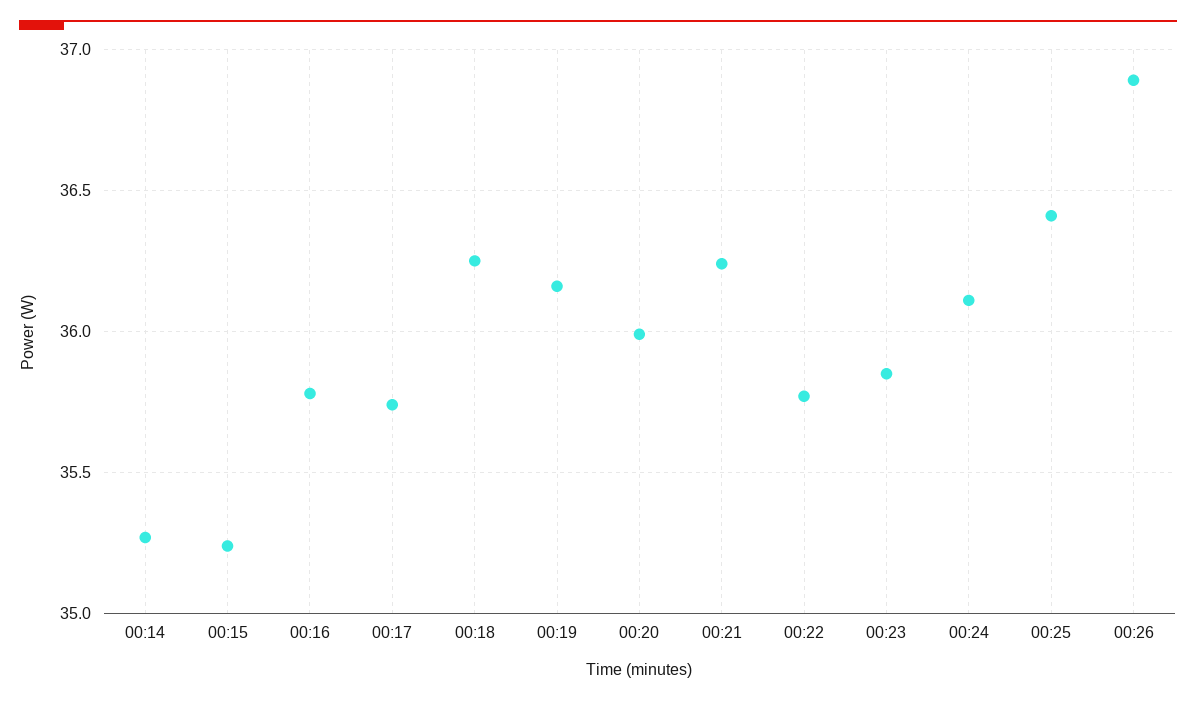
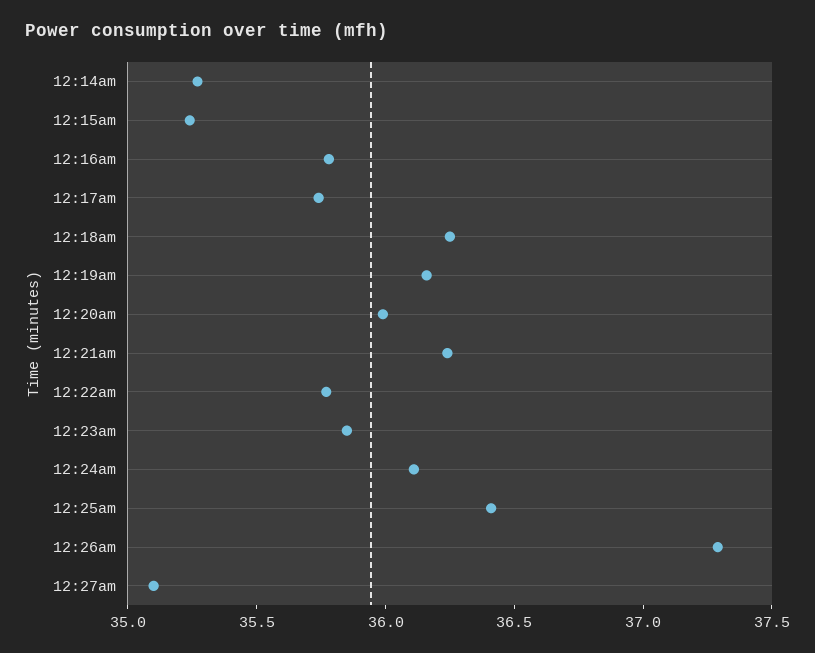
00:26: 36.9 -> 37.3
12:27am: none -> 35.1

